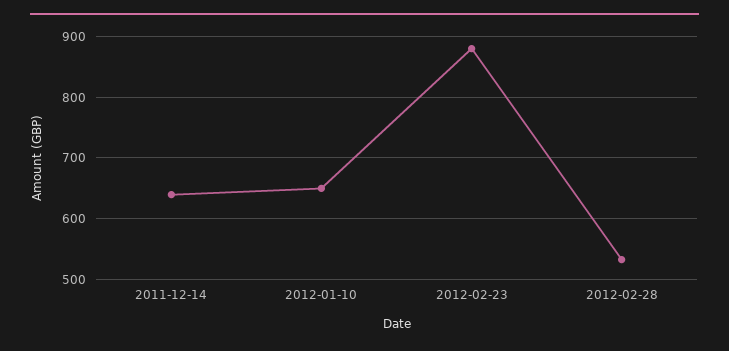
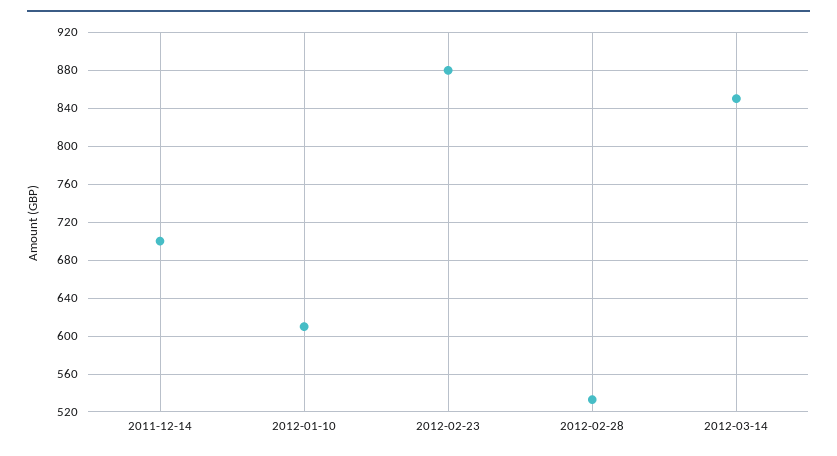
2011-12-14: 640 -> 700
2012-01-10: 650 -> 610
2012-03-14: none -> 850

